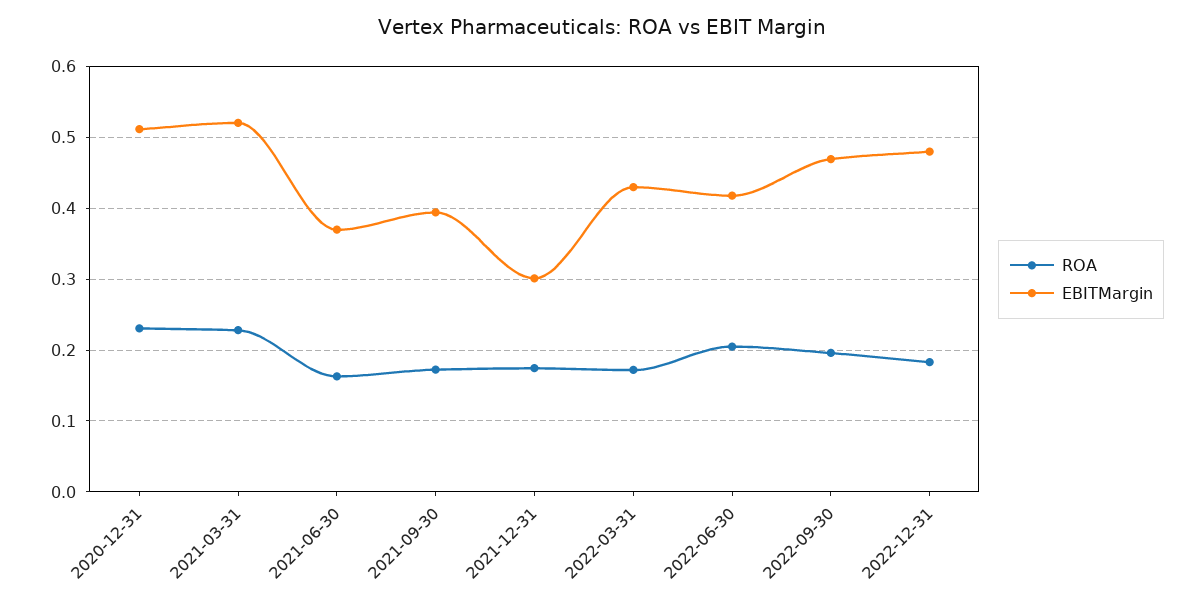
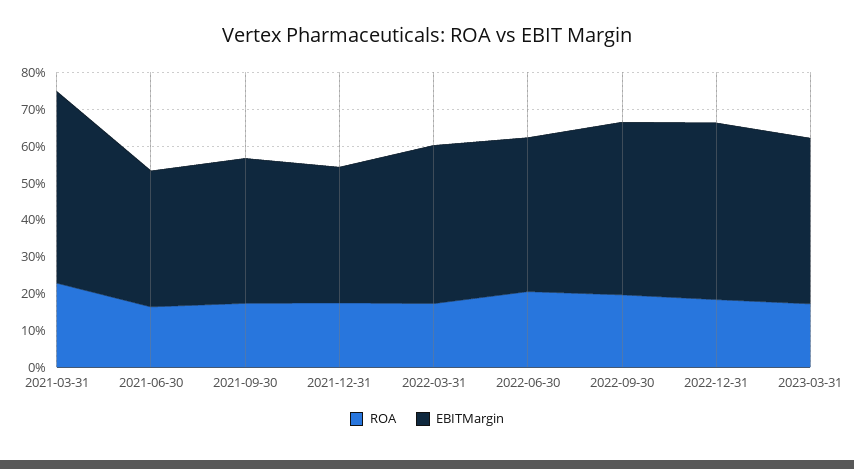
ROA, 2020-12-31: 0.23 -> none
EBITMargin, 2020-12-31: 0.51 -> none
EBITMargin, 2021-12-31: 0.3 -> 0.375
ROA, 2023-03-31: none -> 0.175
EBITMargin, 2023-03-31: none -> 0.45

